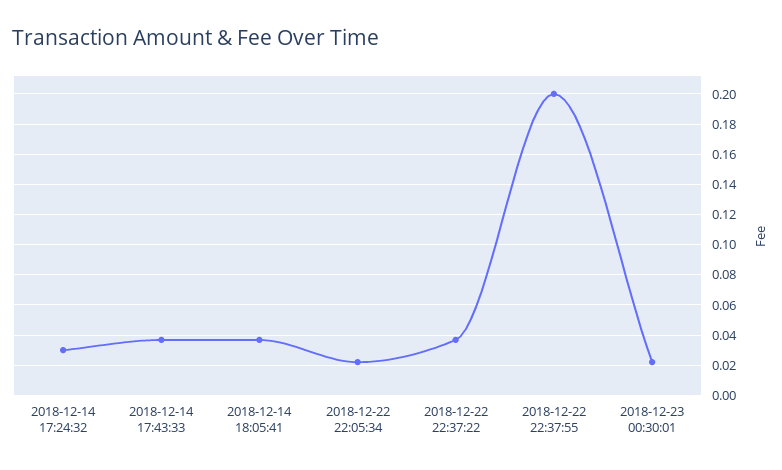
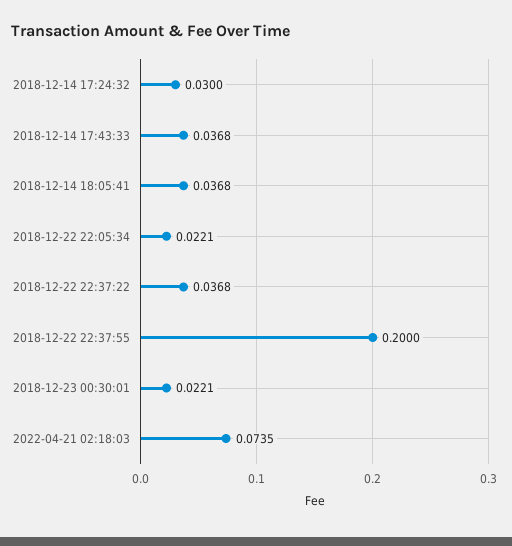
2022-04-21 02:18:03: none -> 0.0735

